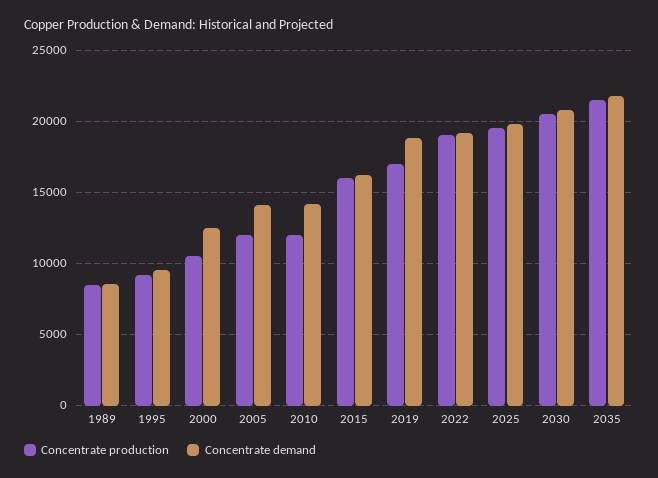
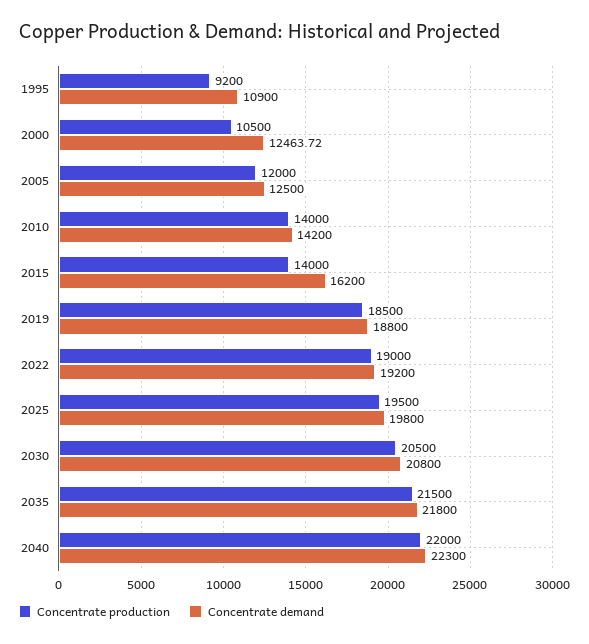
Concentrate production, 1989: 8500 -> none
Concentrate demand, 1989: 8500 -> none
Concentrate demand, 1995: 9500 -> 10900
Concentrate demand, 2005: 14000 -> 12500
Concentrate production, 2010: 12000 -> 14000
Concentrate production, 2015: 16000 -> 14000
Concentrate production, 2019: 17000 -> 18500
Concentrate production, 2040: none -> 22000
Concentrate demand, 2040: none -> 22300

